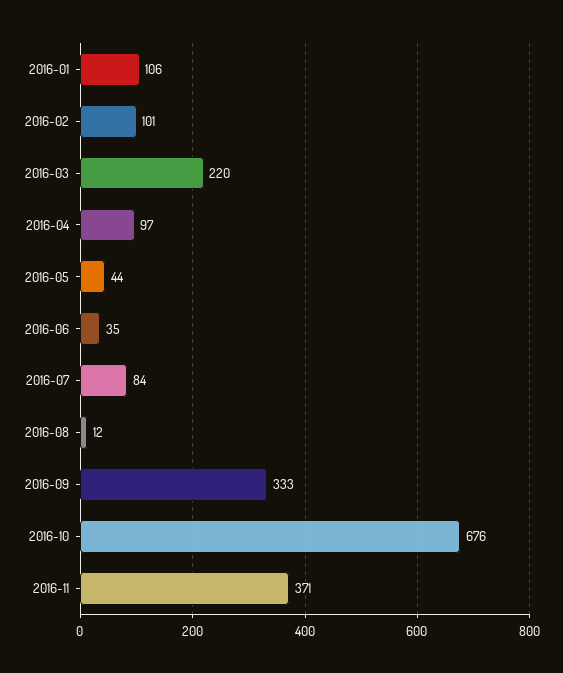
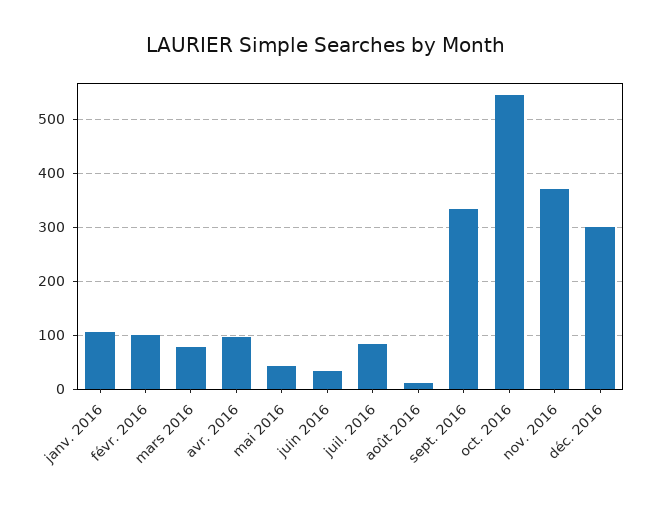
2016-03: 220 -> 80
2016-10: 676 -> 540
déc. 2016: none -> 300

